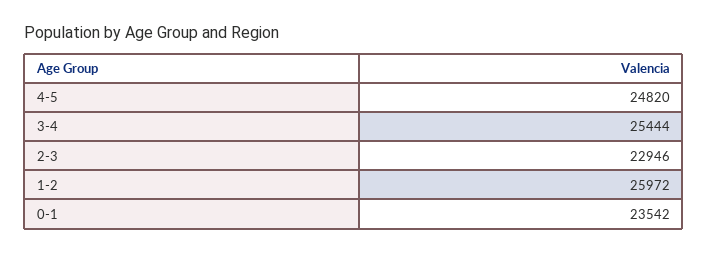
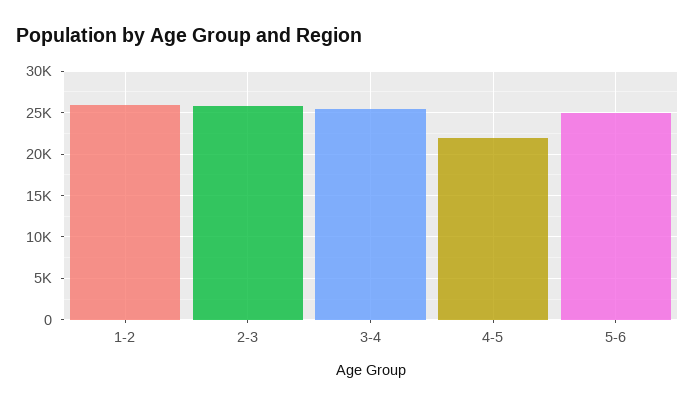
4-5: 24820 -> 22000
2-3: 22946 -> 26000
0-1: 23542 -> none
5-6: none -> 25000

